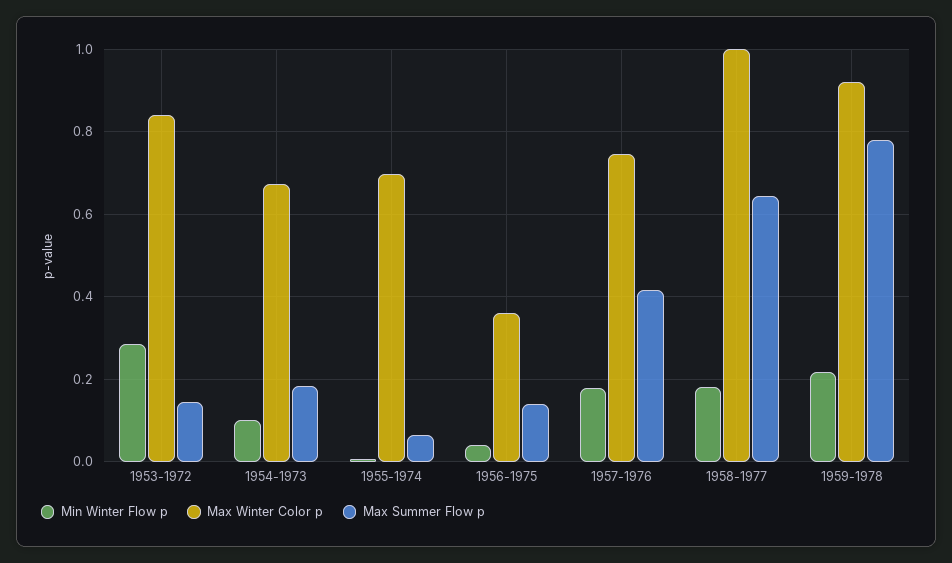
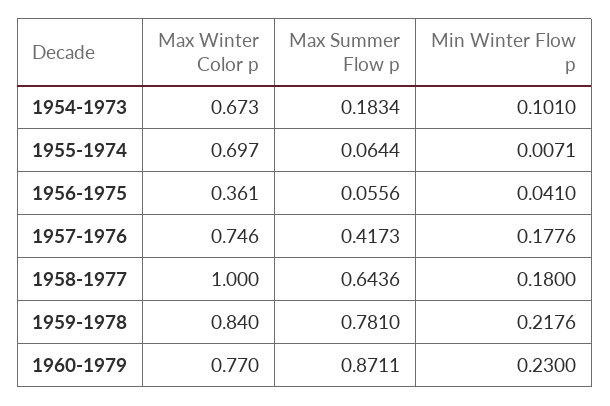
Min Winter Flow p, 1953-1972: 0.28 -> none
Max Winter Color p, 1953-1972: 0.84 -> none
Max Summer Flow p, 1953-1972: 0.14 -> none
Max Summer Flow p, 1956-1975: 0.14 -> 0.0556
Max Winter Color p, 1959-1978: 0.92 -> 0.84
Max Winter Color p, 1960-1979: none -> 0.77
Max Summer Flow p, 1960-1979: none -> 0.8711
Min Winter Flow p, 1960-1979: none -> 0.23

